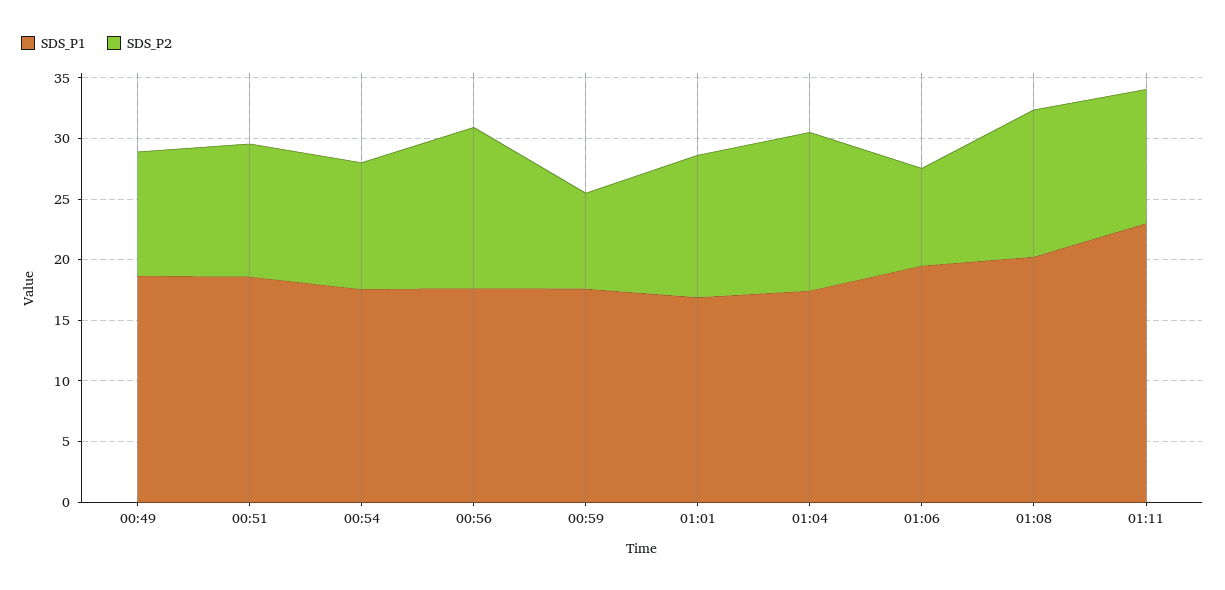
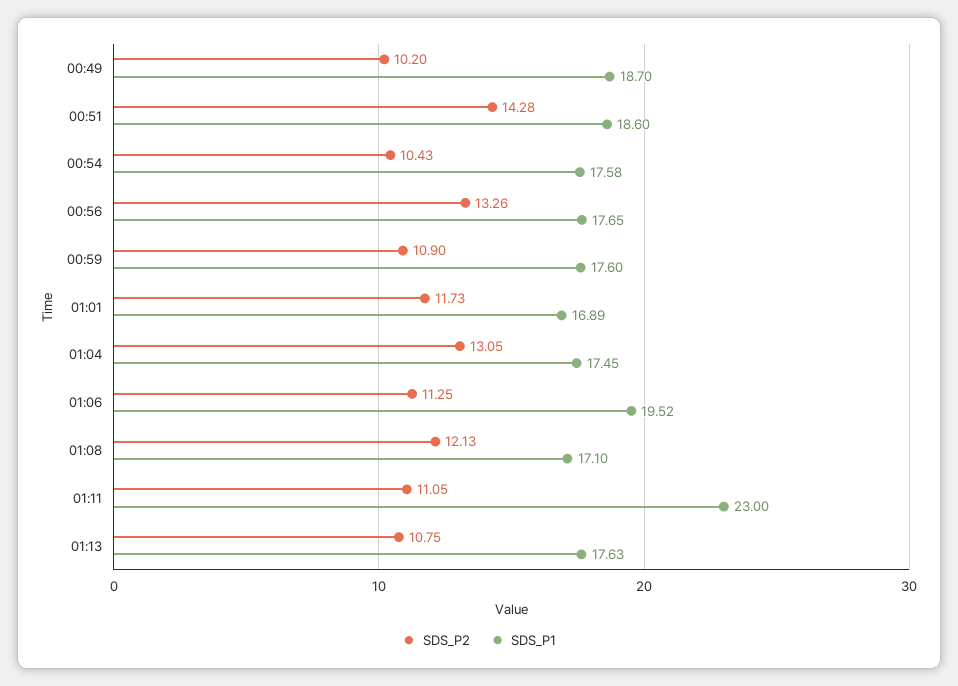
SDS_P2, 00:51: 11 -> 14.28
SDS_P2, 00:59: 8 -> 10.9
SDS_P2, 01:06: 8 -> 11.25
SDS_P1, 01:08: 20 -> 17.1
SDS_P2, 01:13: none -> 10.75
SDS_P1, 01:13: none -> 17.63

